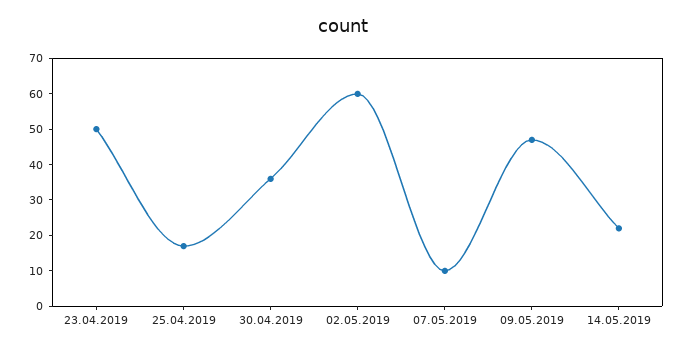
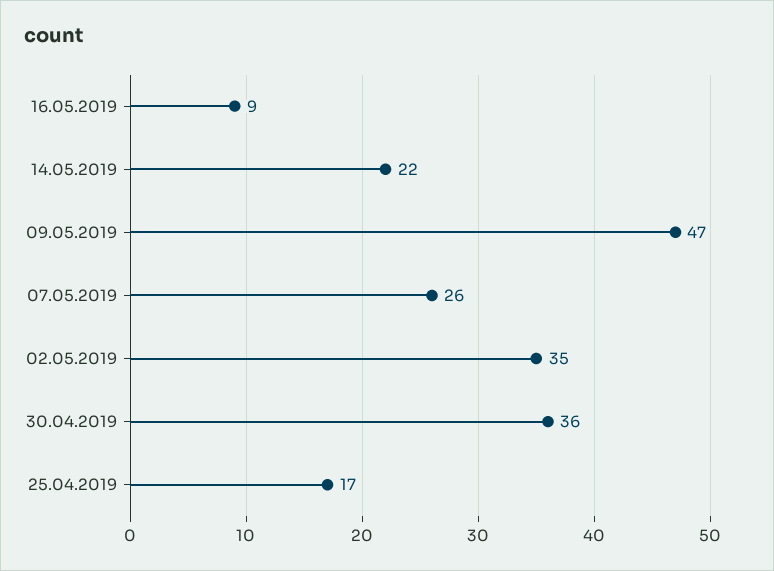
23.04.2019: 50 -> none
02.05.2019: 60 -> 35
07.05.2019: 10 -> 26
16.05.2019: none -> 9

